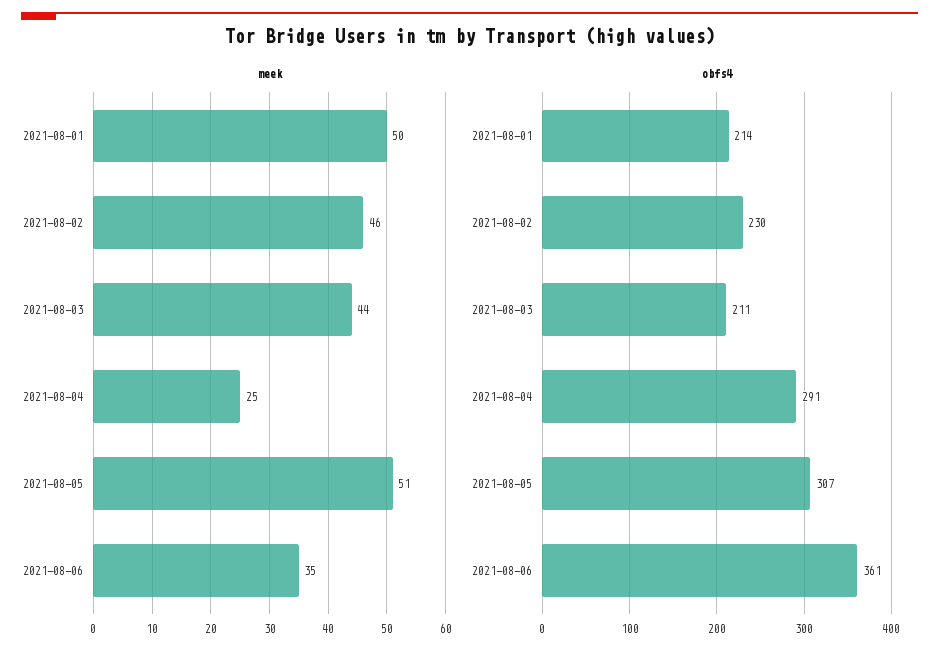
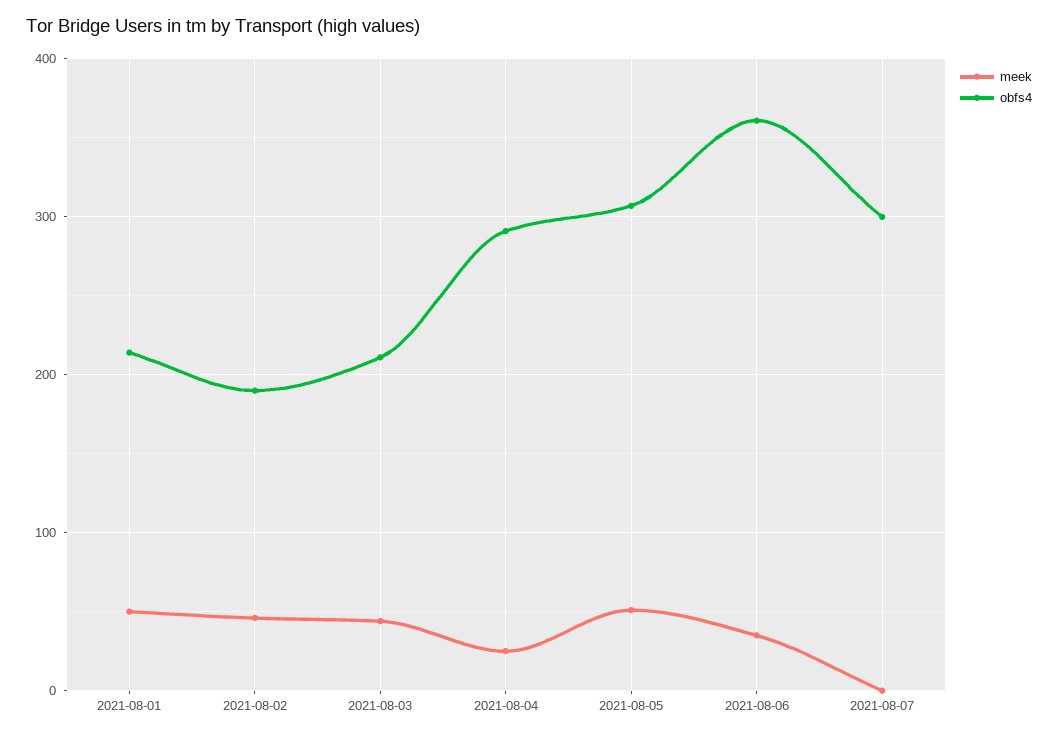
obfs4, 2021-08-02: 230 -> 190
meek, 2021-08-07: none -> 0
obfs4, 2021-08-07: none -> 300

